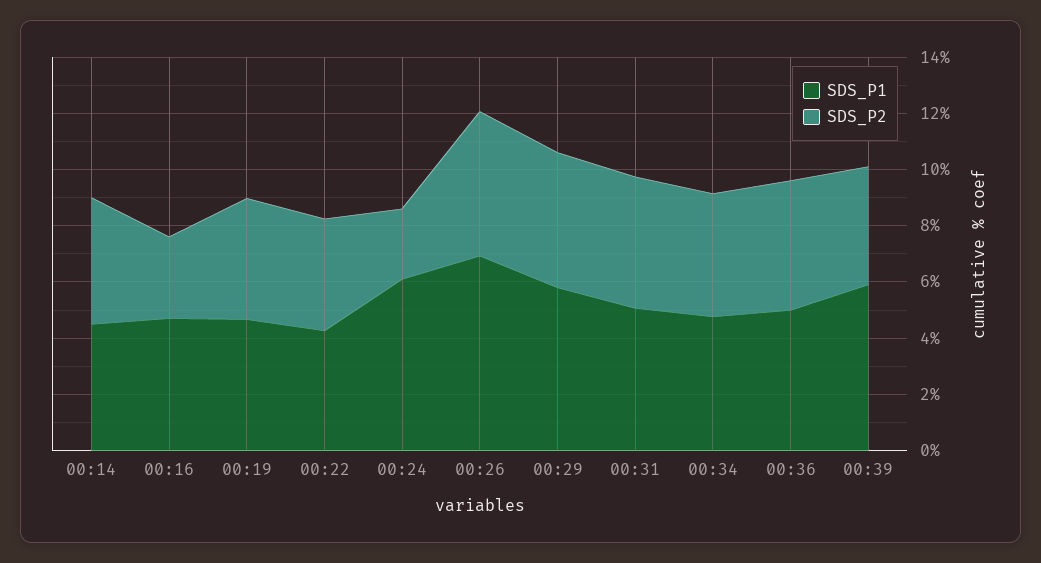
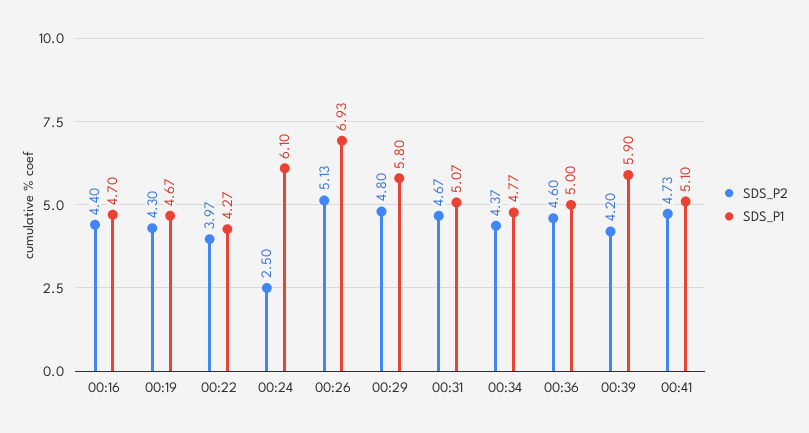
SDS_P1, 00:14: 4.5 -> none
SDS_P2, 00:14: 4.5 -> none
SDS_P2, 00:16: 3 -> 4.4
SDS_P2, 00:41: none -> 4.73
SDS_P1, 00:41: none -> 5.1

